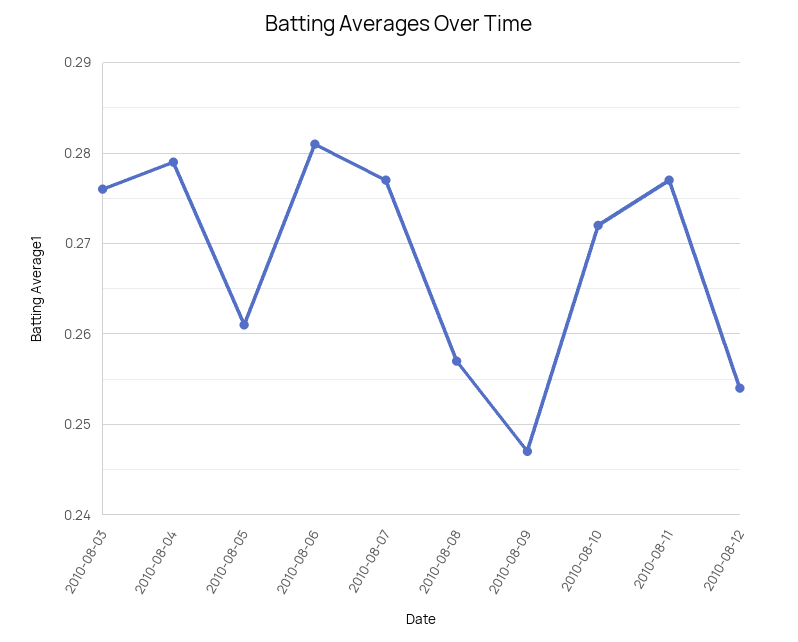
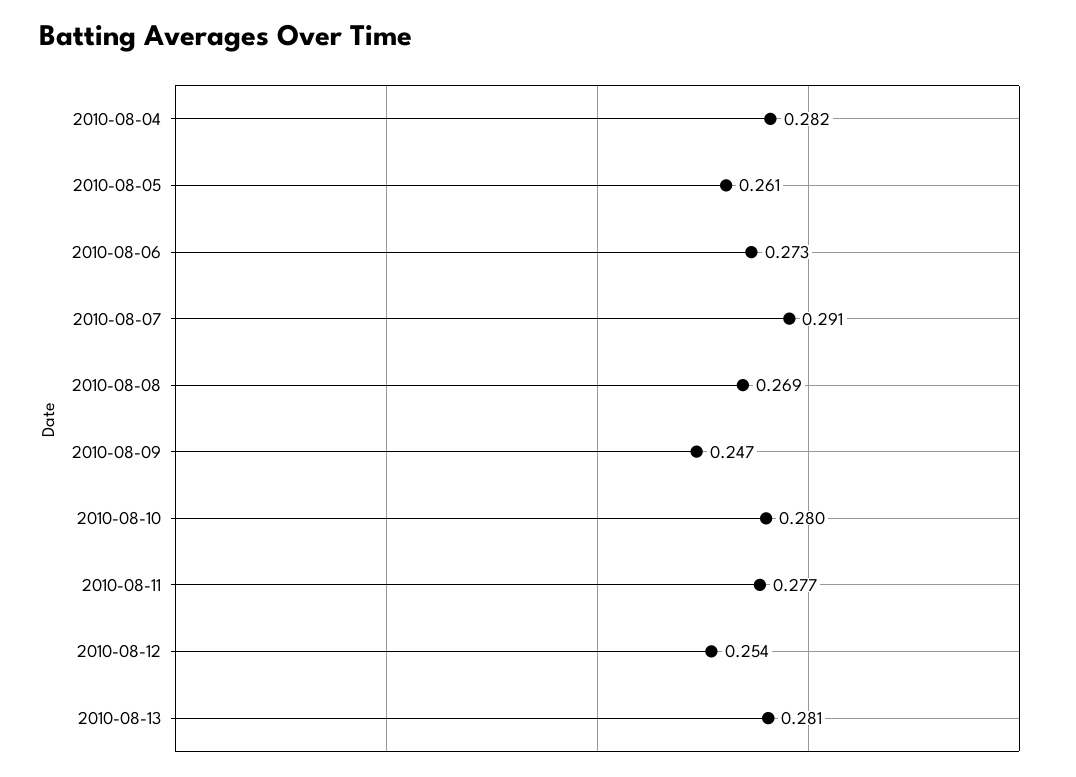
2010-08-03: 0.276 -> none
2010-08-04: 0.279 -> 0.282
2010-08-06: 0.281 -> 0.273
2010-08-07: 0.277 -> 0.291
2010-08-08: 0.257 -> 0.269
2010-08-10: 0.272 -> 0.28
2010-08-13: none -> 0.281

